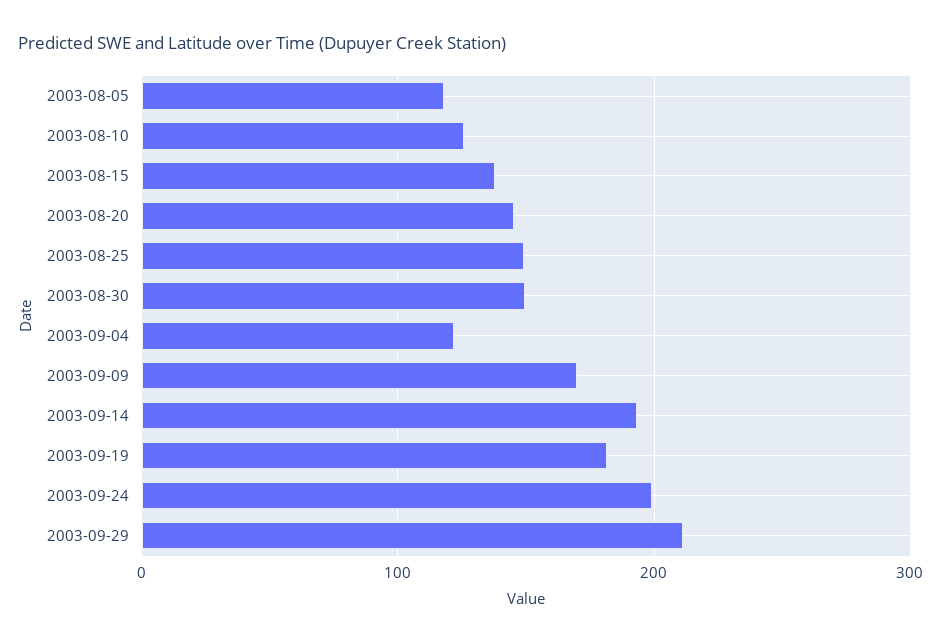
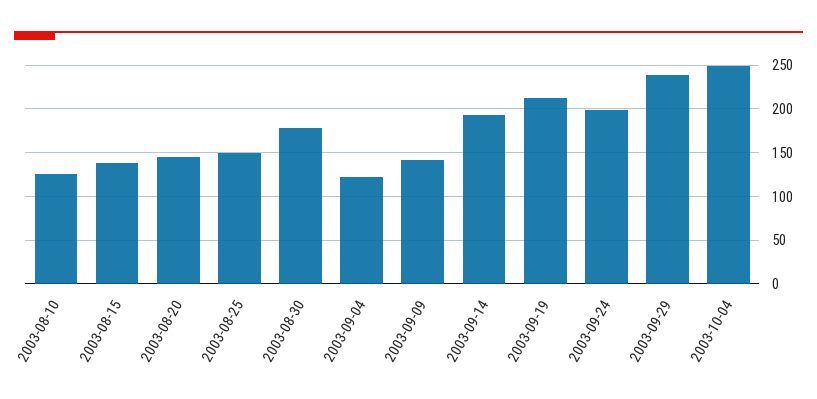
2003-08-05: 120 -> none
2003-08-30: 150 -> 180
2003-09-09: 170 -> 140
2003-09-19: 180 -> 210
2003-09-29: 210 -> 240
2003-10-04: none -> 250

